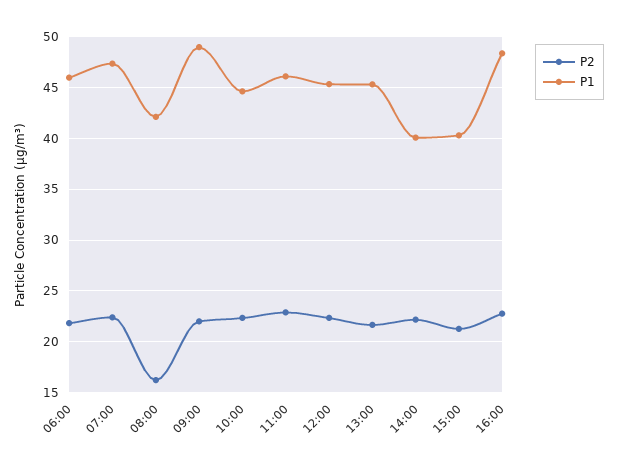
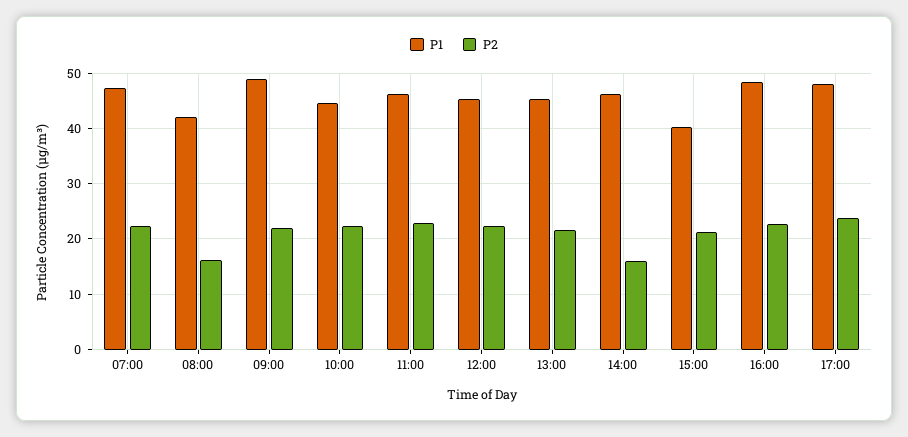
P2, 06:00: 22 -> none
P1, 06:00: 46 -> none
P2, 14:00: 22 -> 16
P1, 14:00: 40 -> 46
P1, 17:00: none -> 48
P2, 17:00: none -> 24

